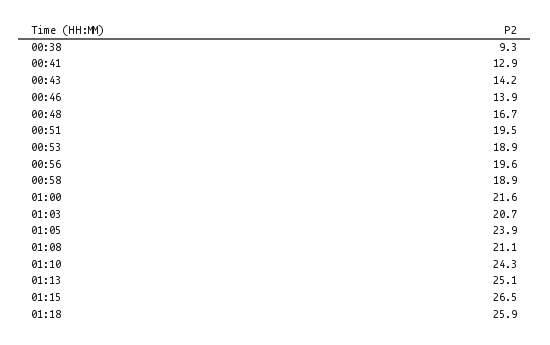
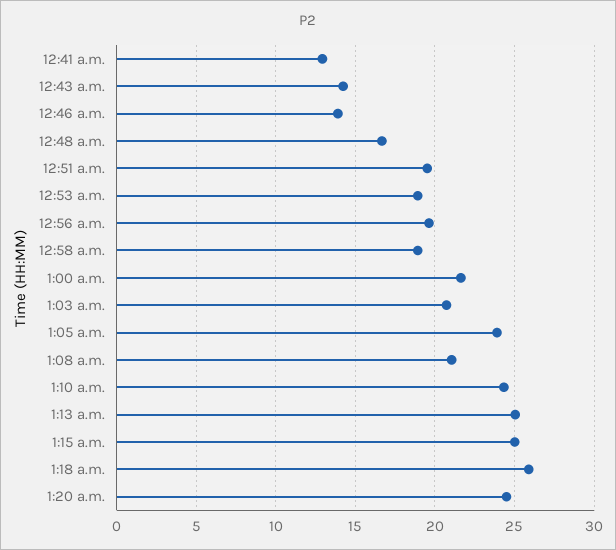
00:38: 9.3 -> none
01:15: 26.5 -> 25
1:20 a.m.: none -> 24.5

